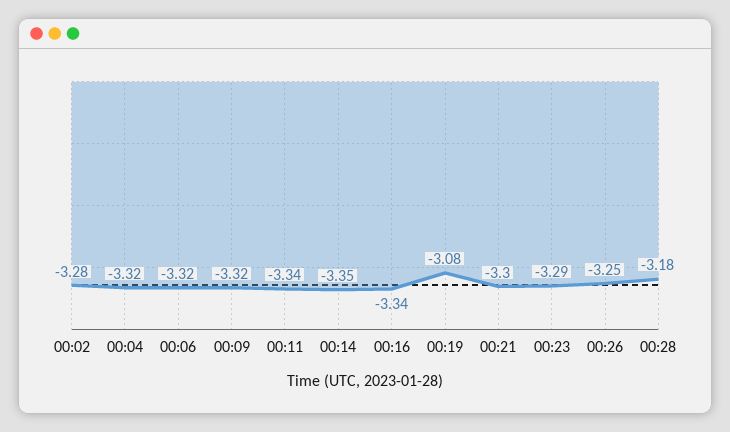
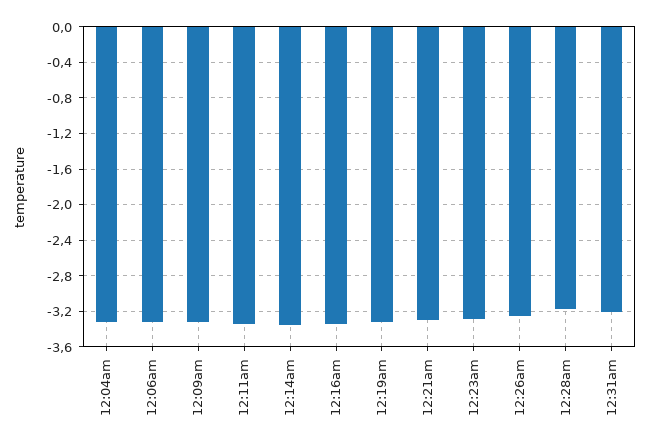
00:02: -3.28 -> none
00:19: -3.08 -> -3.3
12:31am: none -> -3.2

